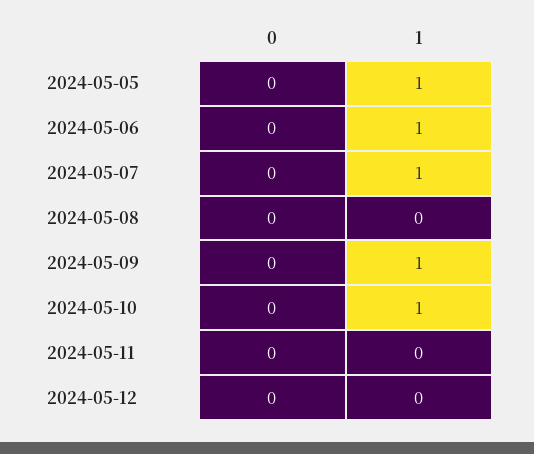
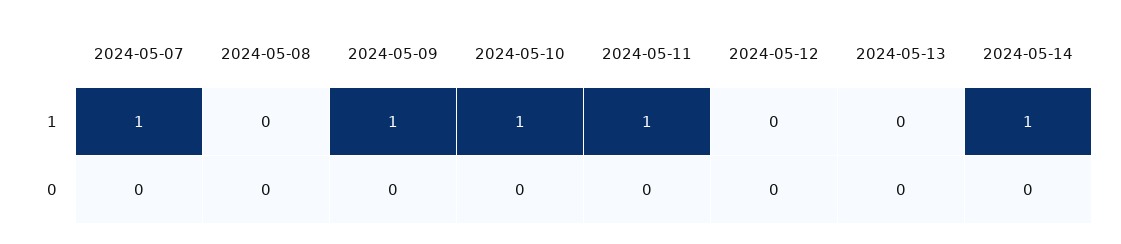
0, 2024-05-05: 0 -> none
1, 2024-05-05: 1 -> none
0, 2024-05-06: 0 -> none
1, 2024-05-06: 1 -> none
1, 2024-05-11: 0 -> 1
1, 2024-05-13: none -> 0
1, 2024-05-14: none -> 1
0, 2024-05-13: none -> 0
0, 2024-05-14: none -> 0

